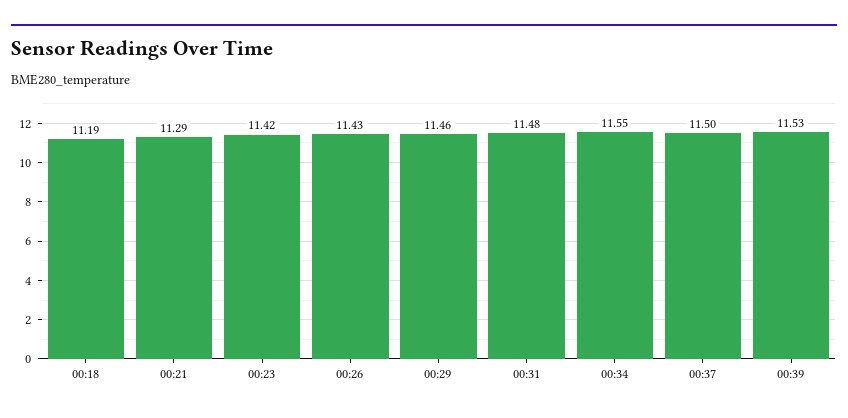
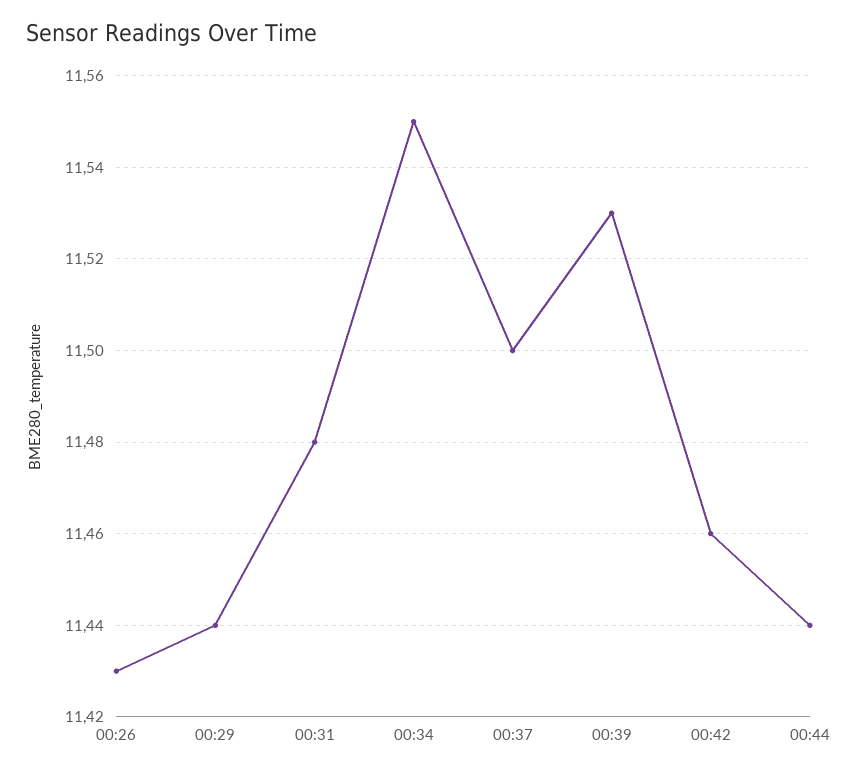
00:18: 11.19 -> none
00:21: 11.29 -> none
00:23: 11.42 -> none
00:29: 11.46 -> 11.44
00:42: none -> 11.46
00:44: none -> 11.44

